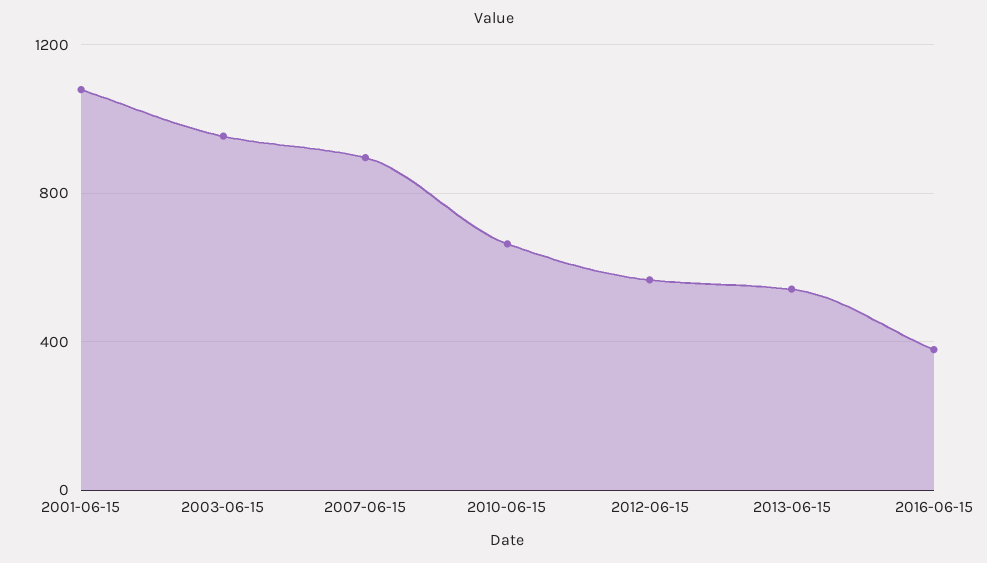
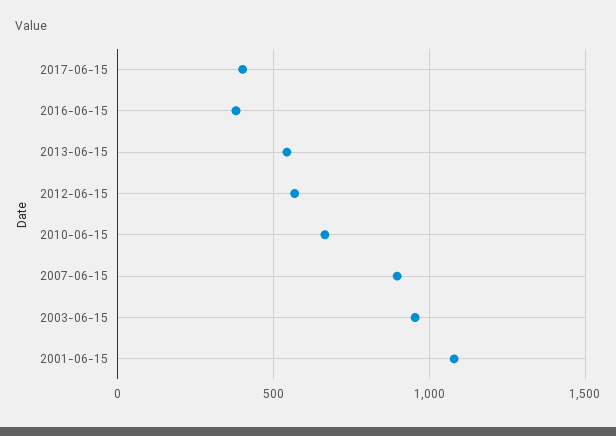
2017-06-15: none -> 400

